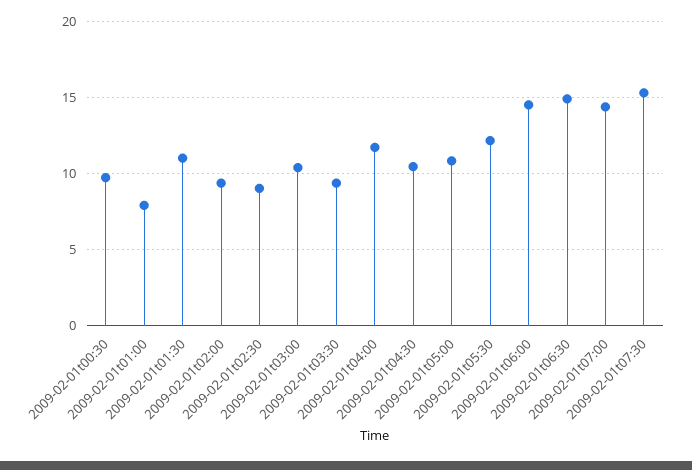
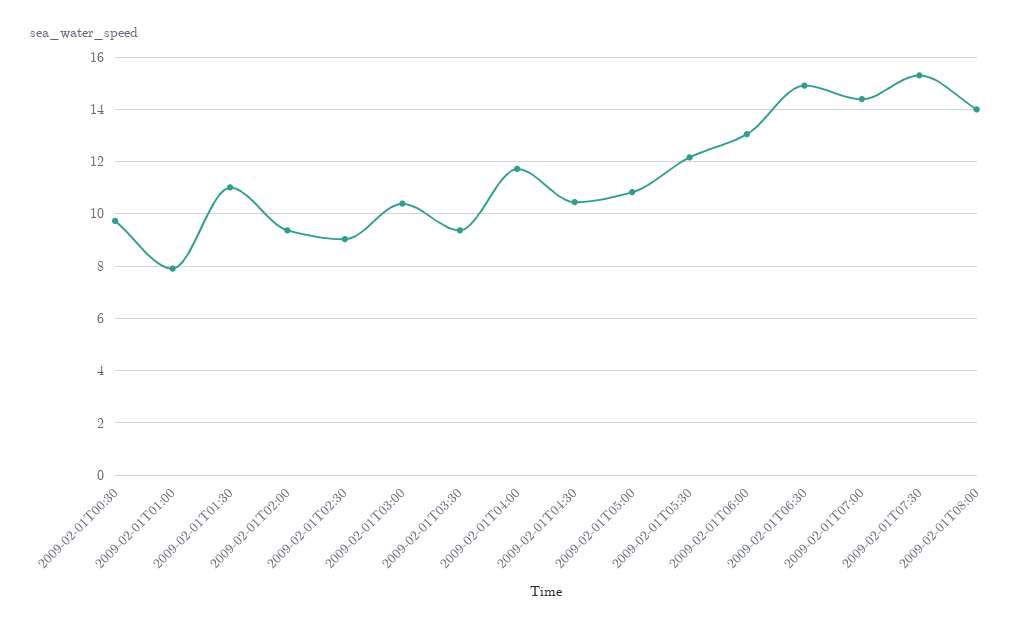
2009-02-01t06:00: 14.5 -> 13
2009-02-01T08:00: none -> 14

